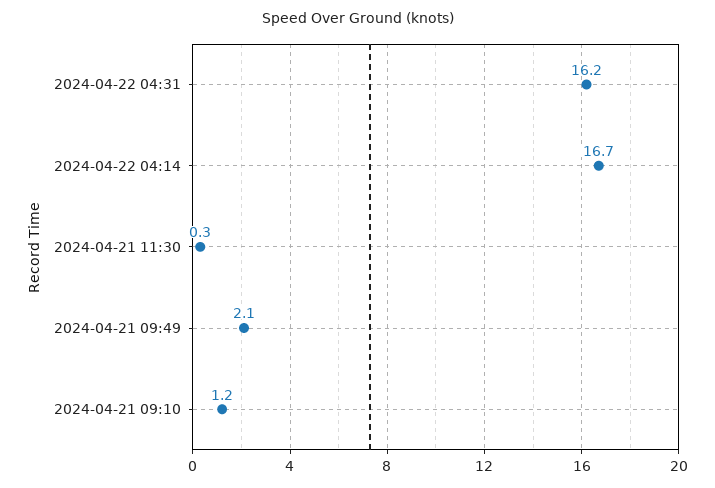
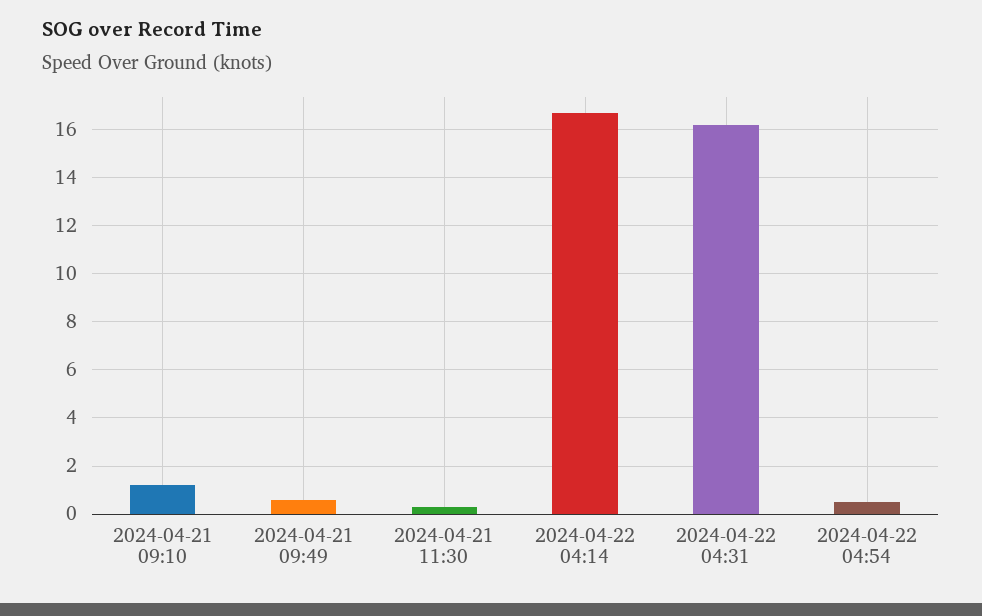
2024-04-21 09:49: 2.1 -> 0.5
2024-04-22 04:54: none -> 0.5

